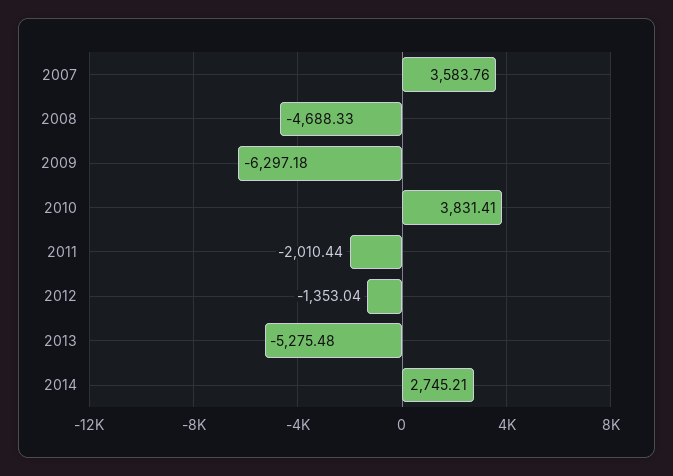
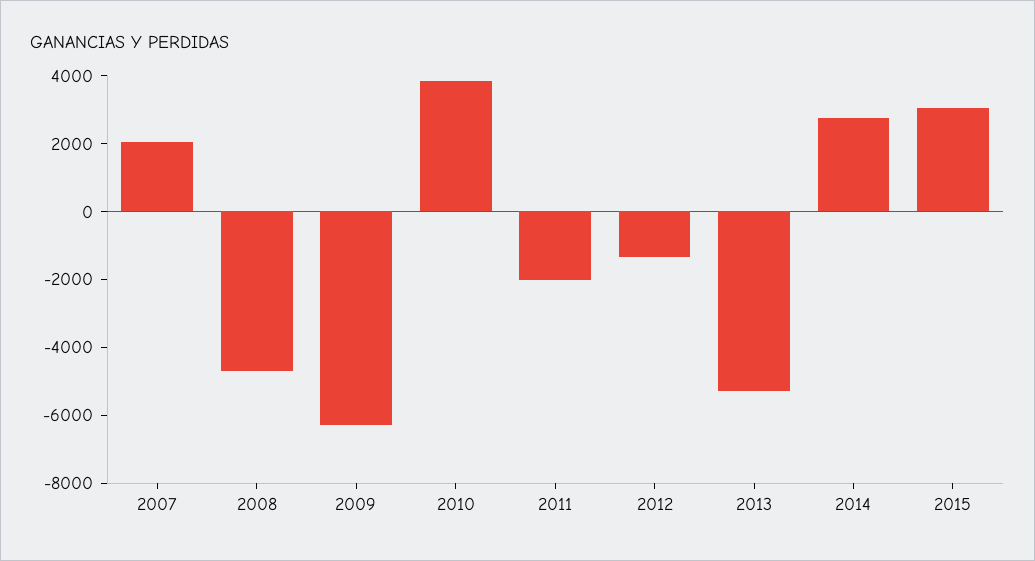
2007: 3583.76 -> 2000
2015: none -> 3000

